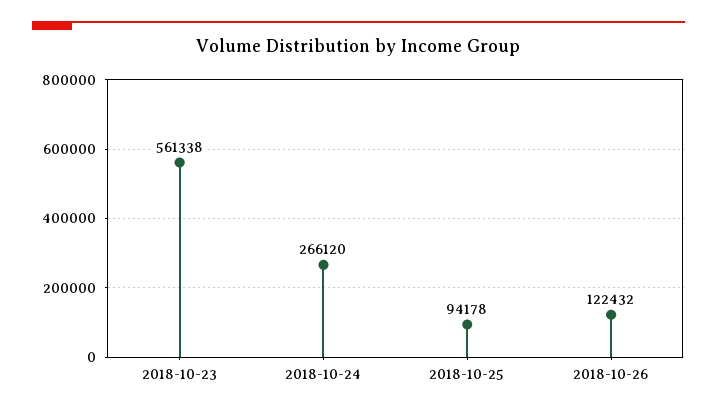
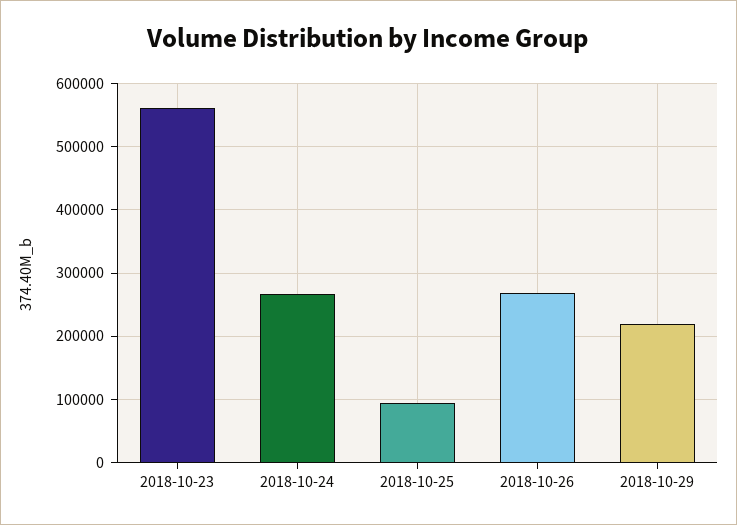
2018-10-26: 122432 -> 270000
2018-10-29: none -> 220000

